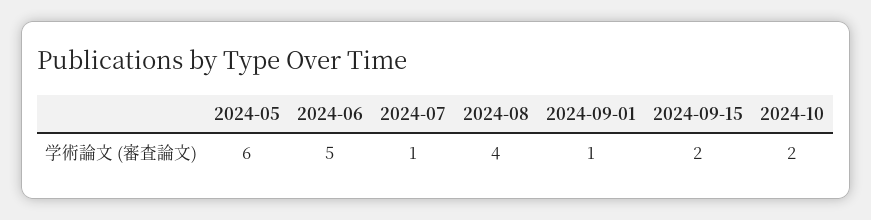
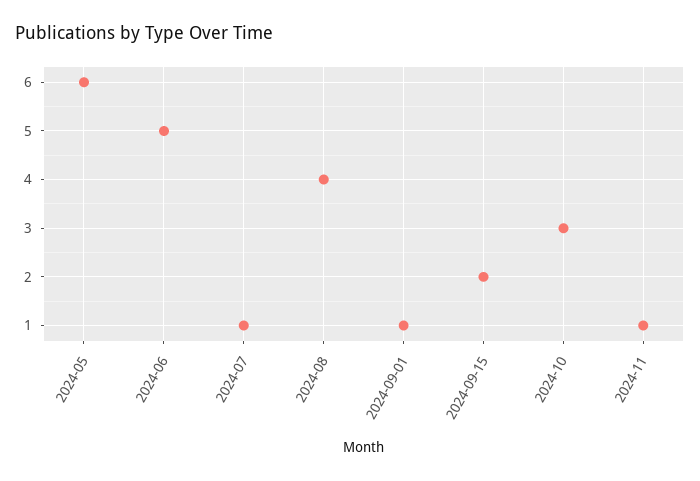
2024-10: 2 -> 3
2024-11: none -> 1

